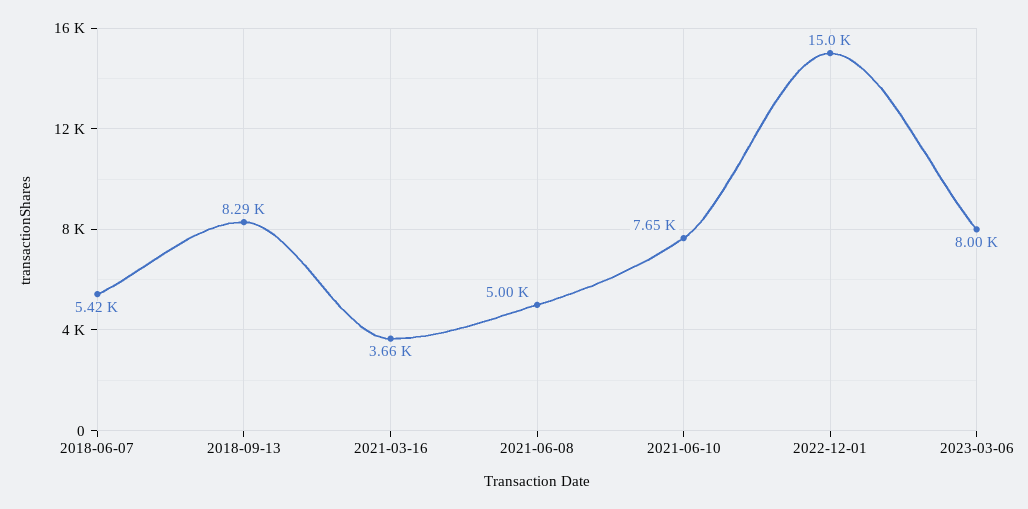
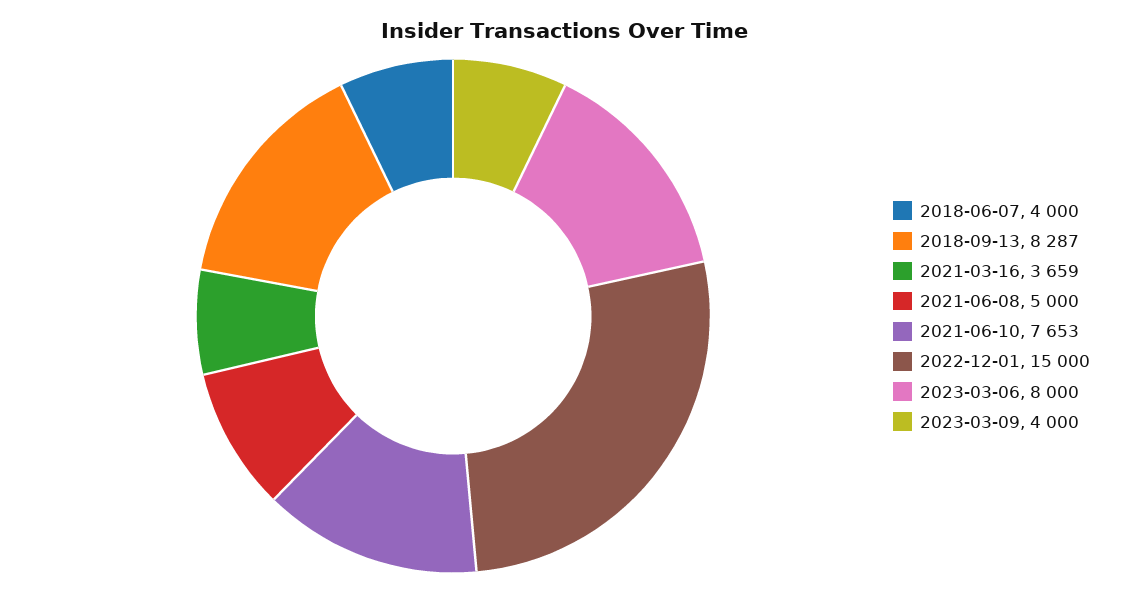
2018-06-07: 5420 -> 4000
2023-03-09: none -> 4000

